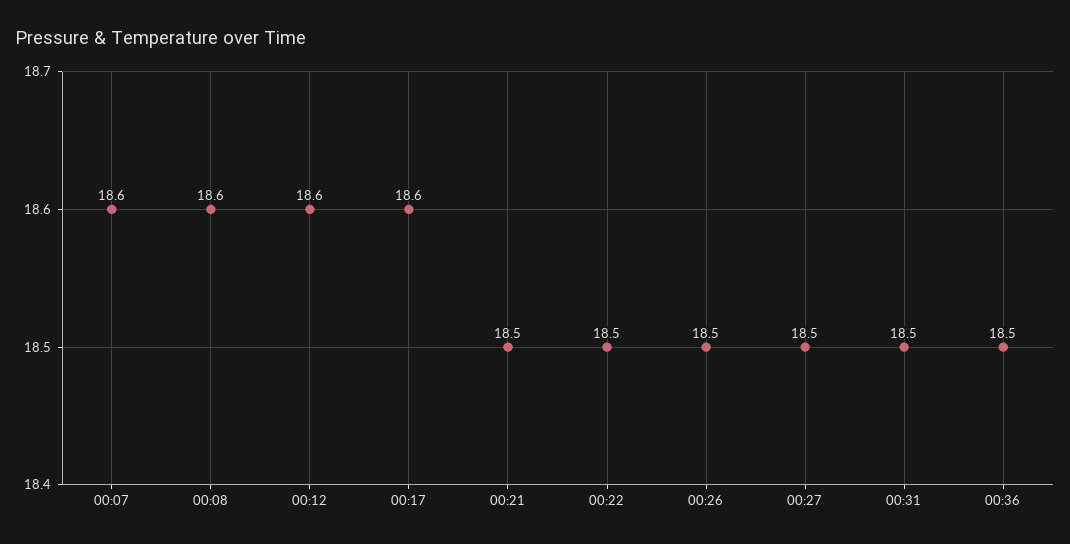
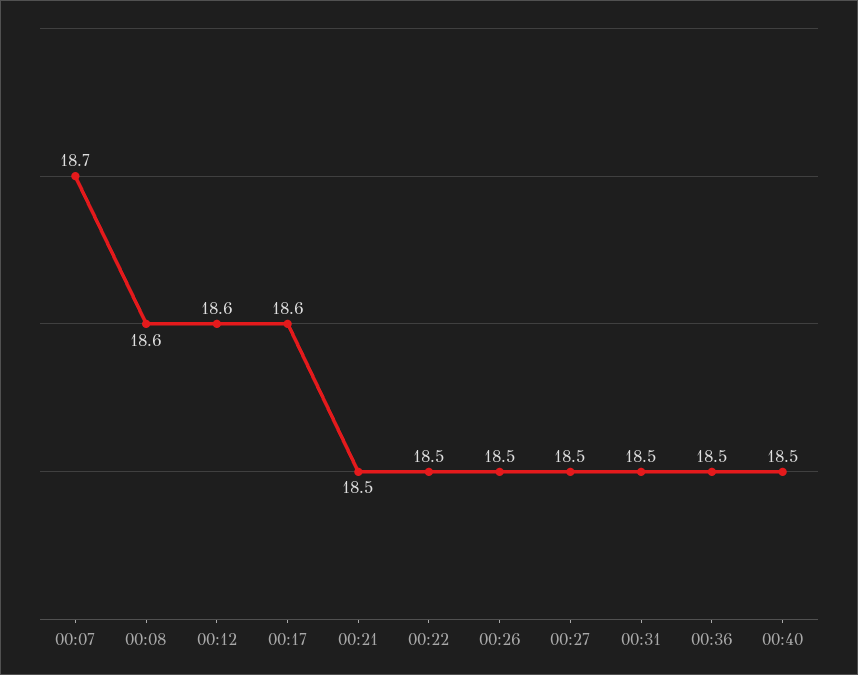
00:07: 18.6 -> 18.7
00:40: none -> 18.5

